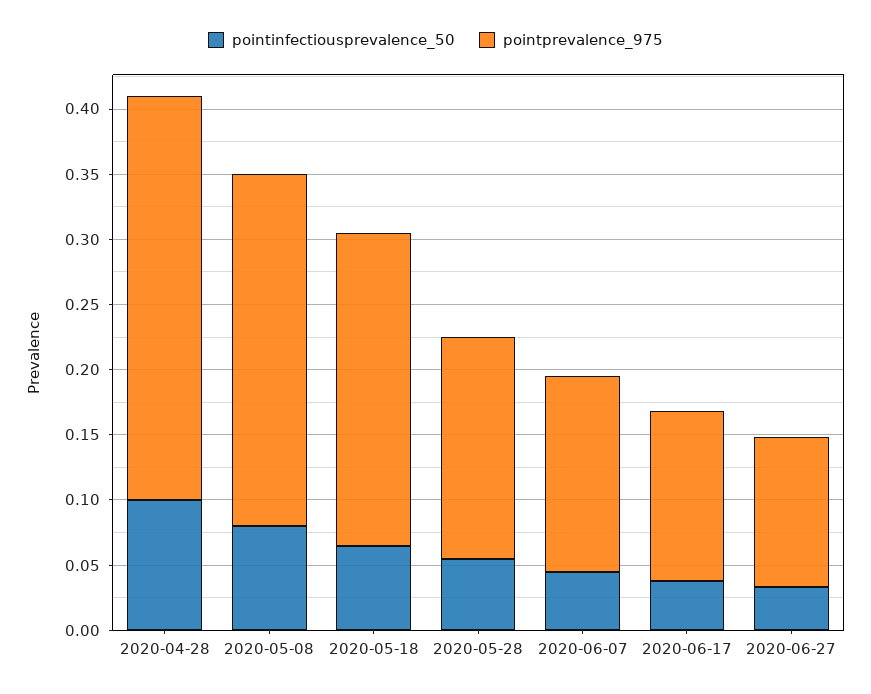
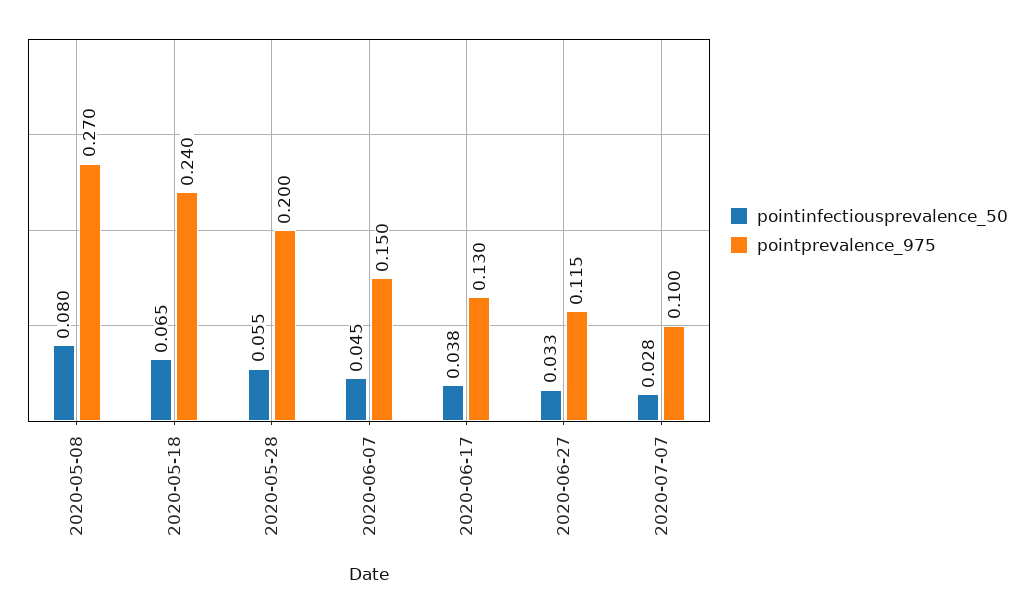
pointinfectiousprevalence_50, 2020-04-28: 0.1 -> none
pointprevalence_975, 2020-04-28: 0.31 -> none
pointprevalence_975, 2020-05-28: 0.17 -> 0.2
pointinfectiousprevalence_50, 2020-07-07: none -> 0.028
pointprevalence_975, 2020-07-07: none -> 0.1

